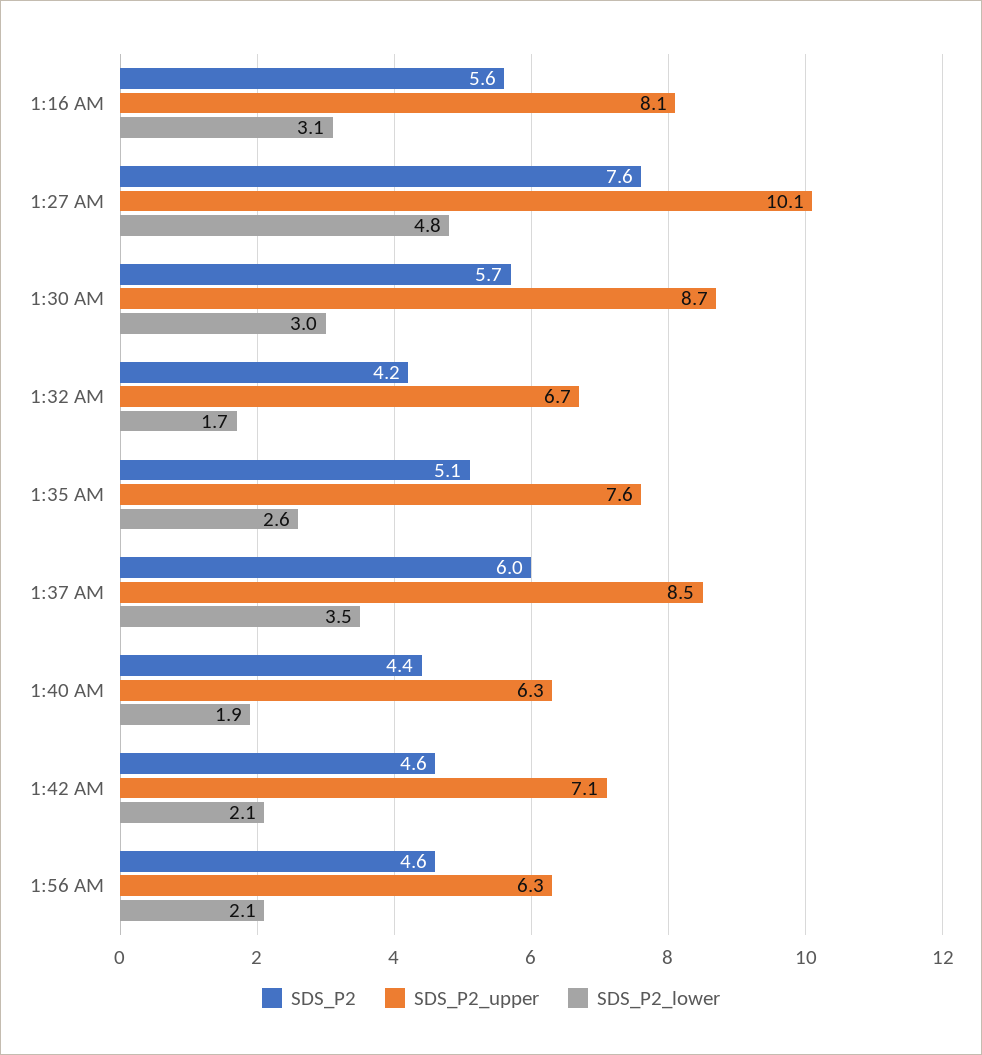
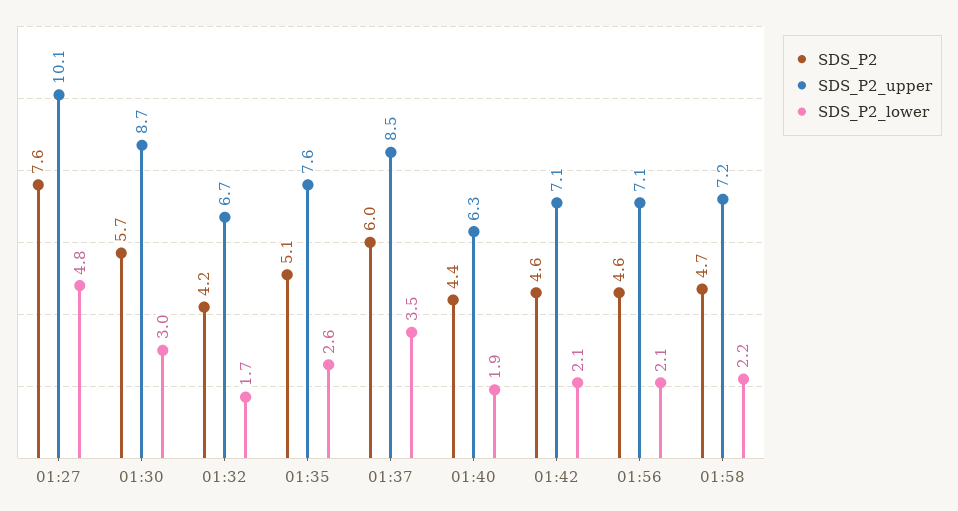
SDS_P2, 1:16 AM: 5.6 -> none
SDS_P2_upper, 1:16 AM: 8.1 -> none
SDS_P2_lower, 1:16 AM: 3.1 -> none
SDS_P2_upper, 1:56 AM: 6.3 -> 7.1
SDS_P2, 01:58: none -> 4.7
SDS_P2_upper, 01:58: none -> 7.2
SDS_P2_lower, 01:58: none -> 2.2

